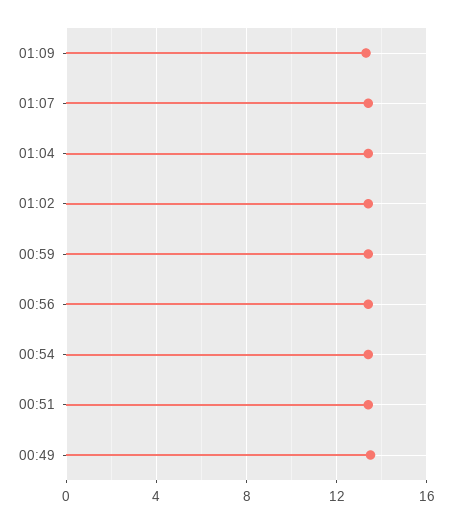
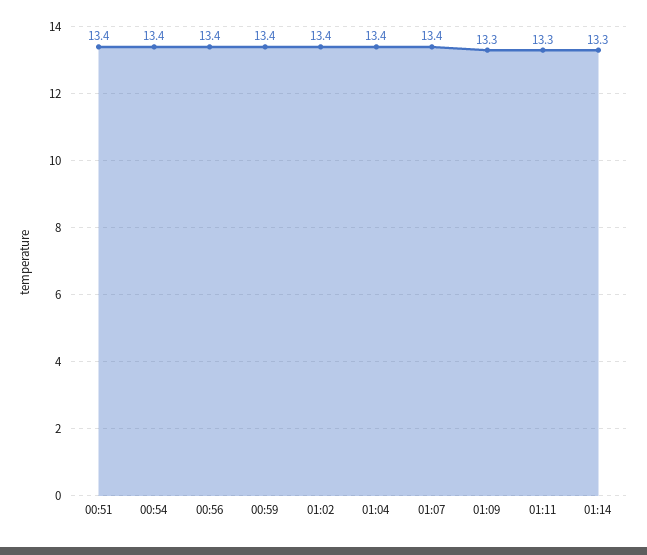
00:49: 13.5 -> none
01:11: none -> 13.3
01:14: none -> 13.3

